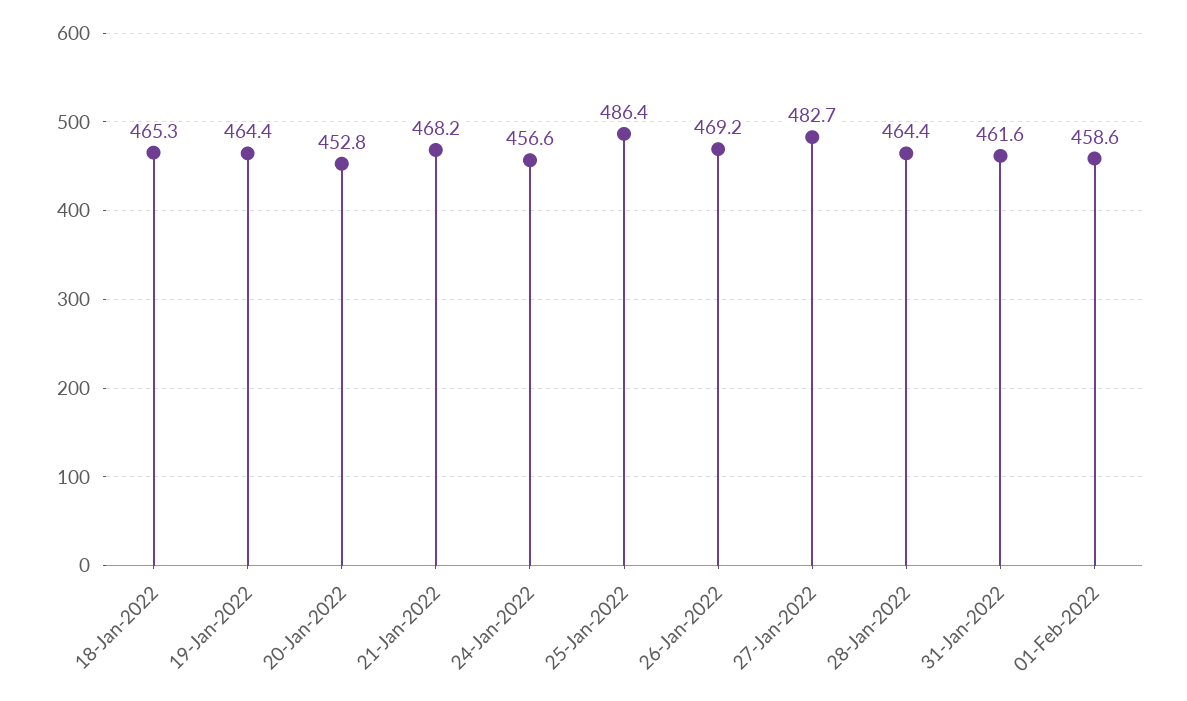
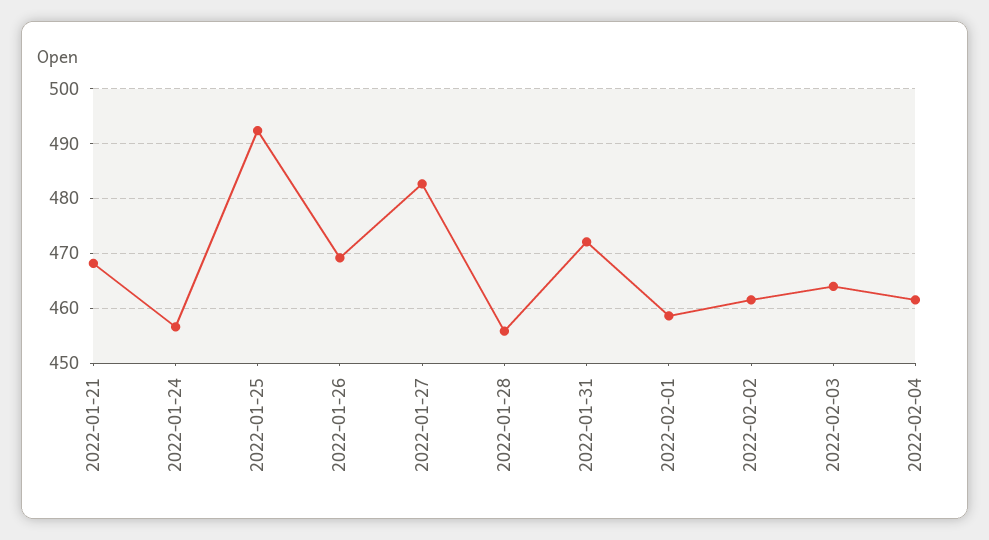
18-Jan-2022: 465.3 -> none
19-Jan-2022: 464.4 -> none
20-Jan-2022: 452.8 -> none
25-Jan-2022: 486.4 -> 492
28-Jan-2022: 464.4 -> 456
31-Jan-2022: 461.6 -> 472
2022-02-02: none -> 462
2022-02-03: none -> 464
2022-02-04: none -> 462

